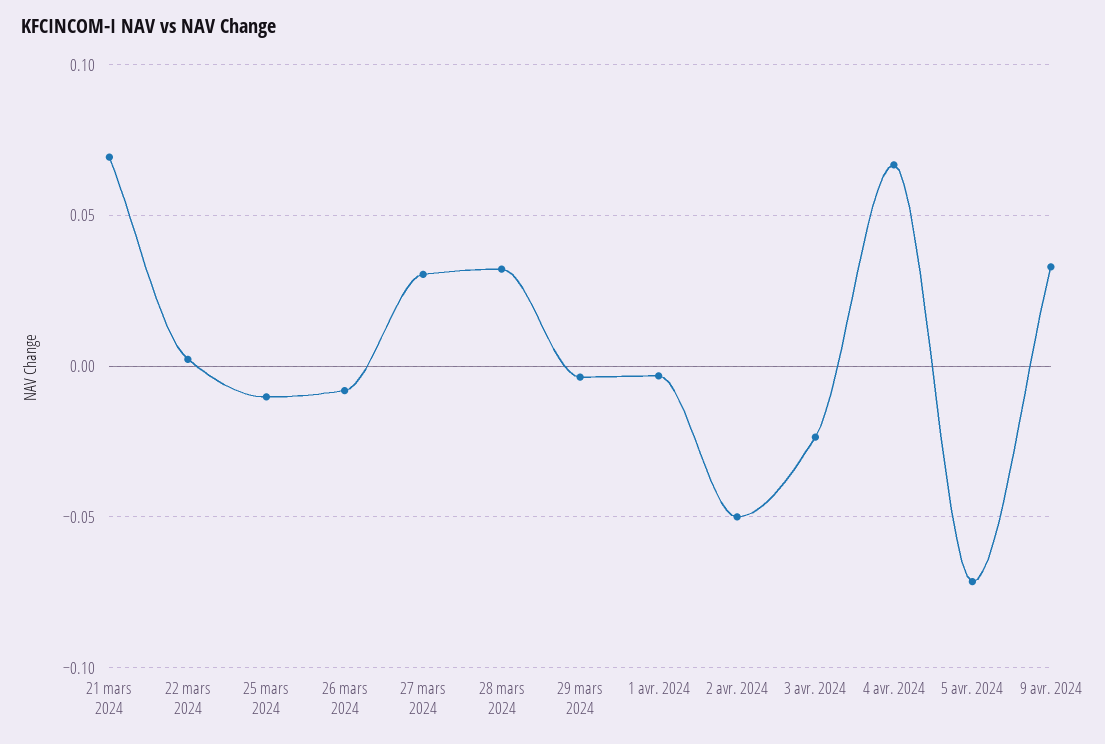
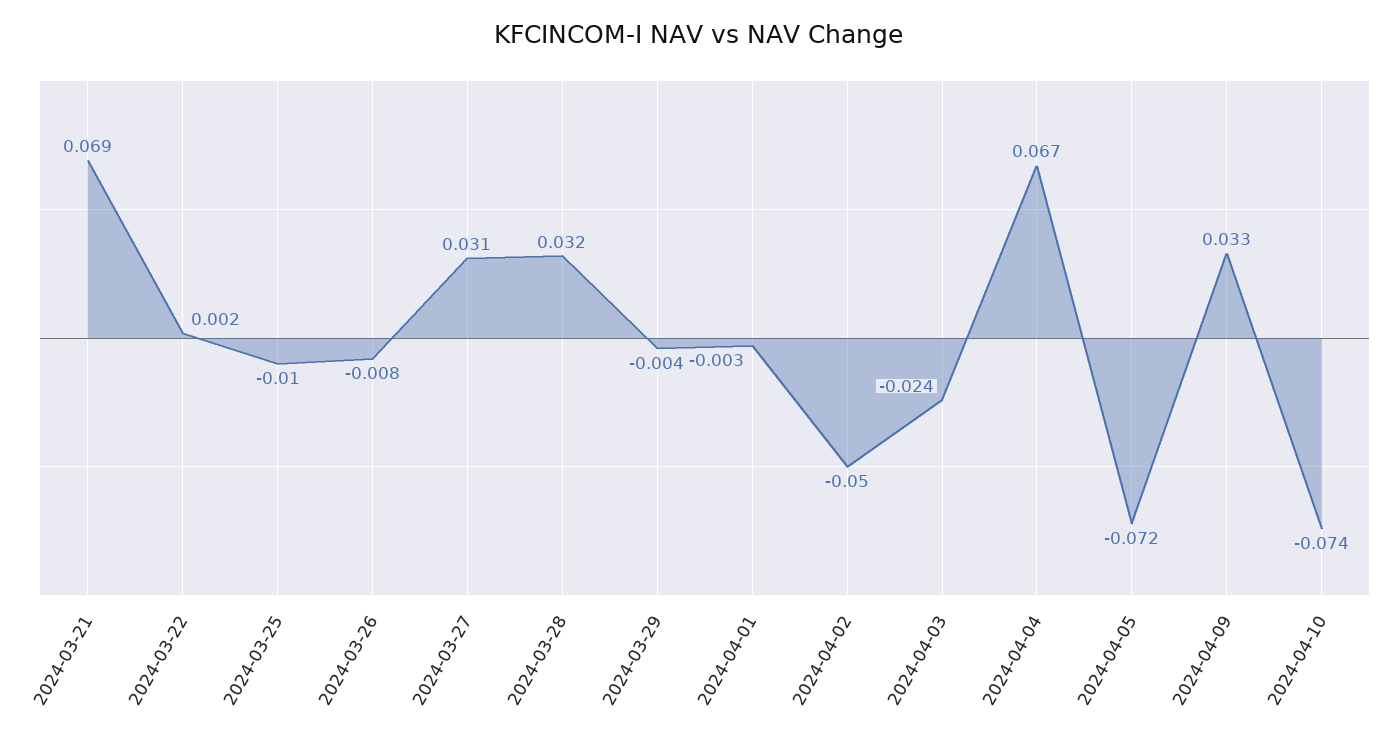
2024-04-10: none -> -0.074

